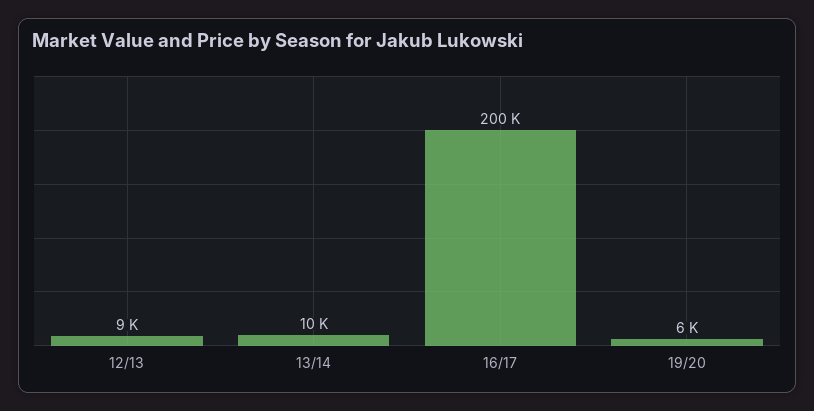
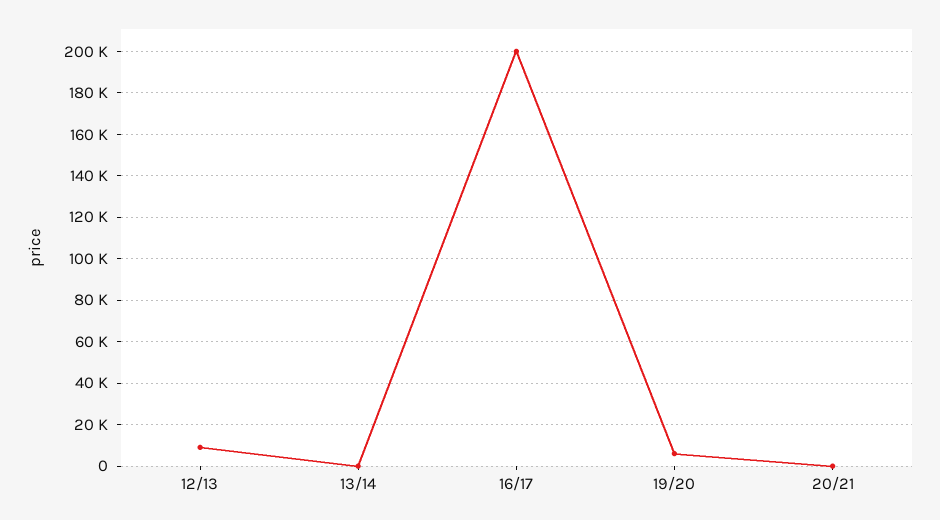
13/14: 10000 -> 0
20/21: none -> 0

